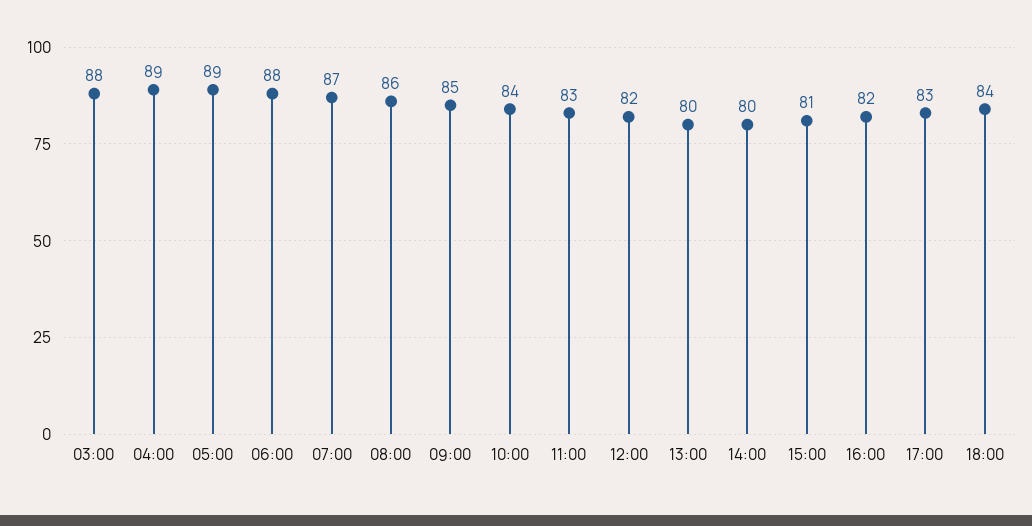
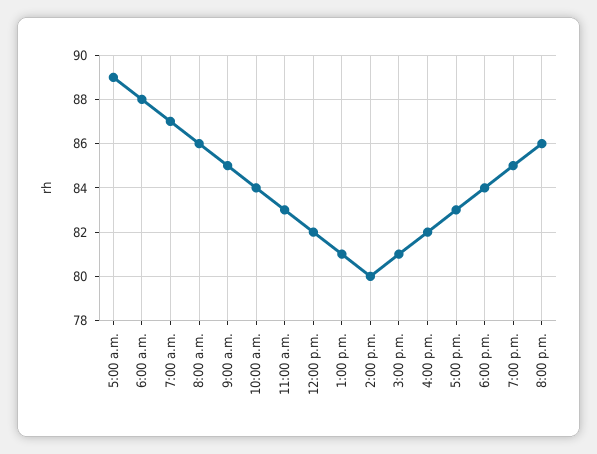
03:00: 88 -> none
04:00: 89 -> none
13:00: 80 -> 81
7:00 p.m.: none -> 85
8:00 p.m.: none -> 86

